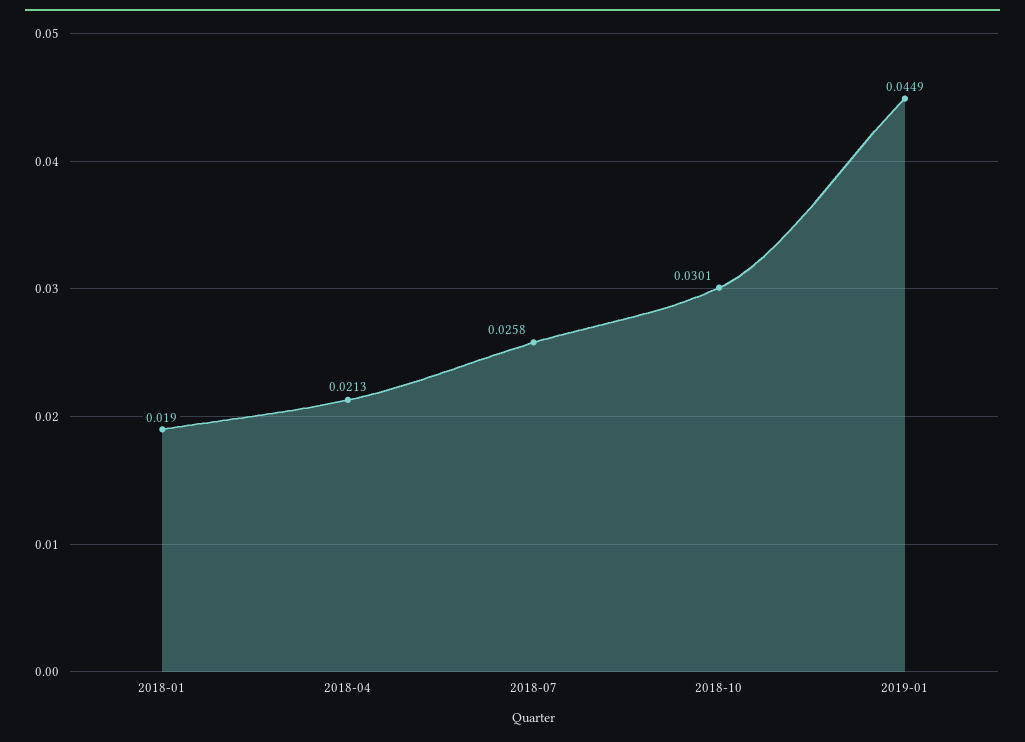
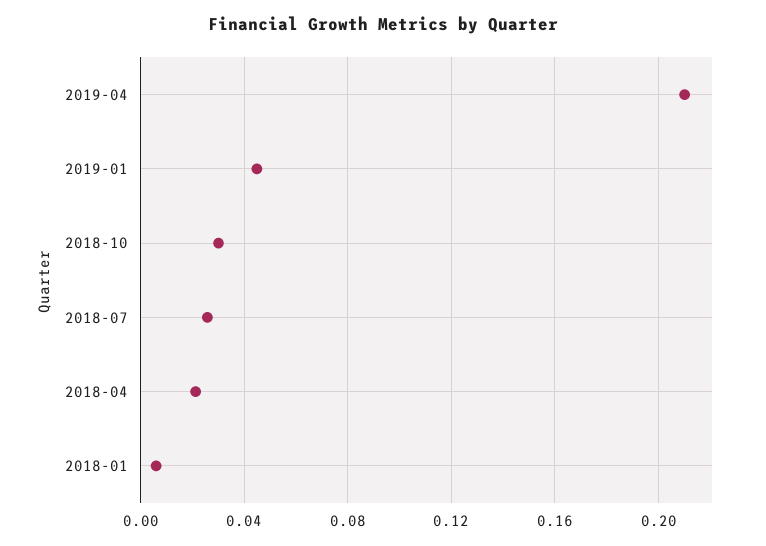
2018-01: 0.019 -> 0.005
2019-04: none -> 0.21

